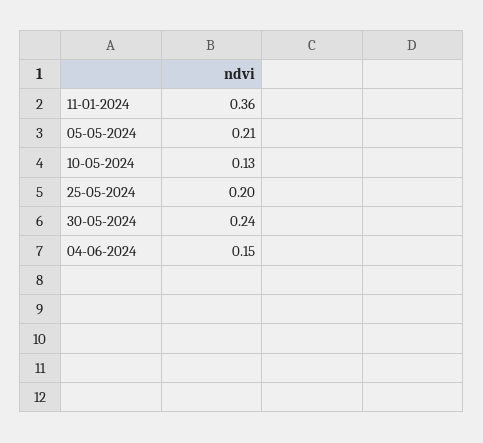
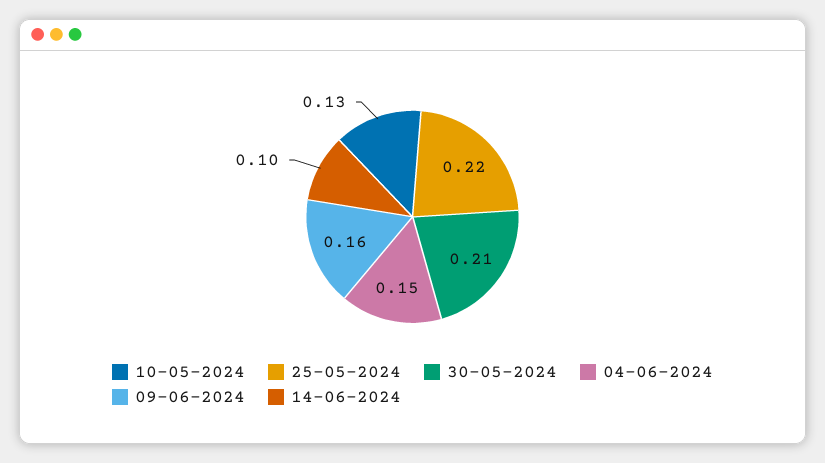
11-01-2024: 0.36 -> none
05-05-2024: 0.21 -> none
25-05-2024: 0.2 -> 0.22
30-05-2024: 0.24 -> 0.21
09-06-2024: none -> 0.16
14-06-2024: none -> 0.1

